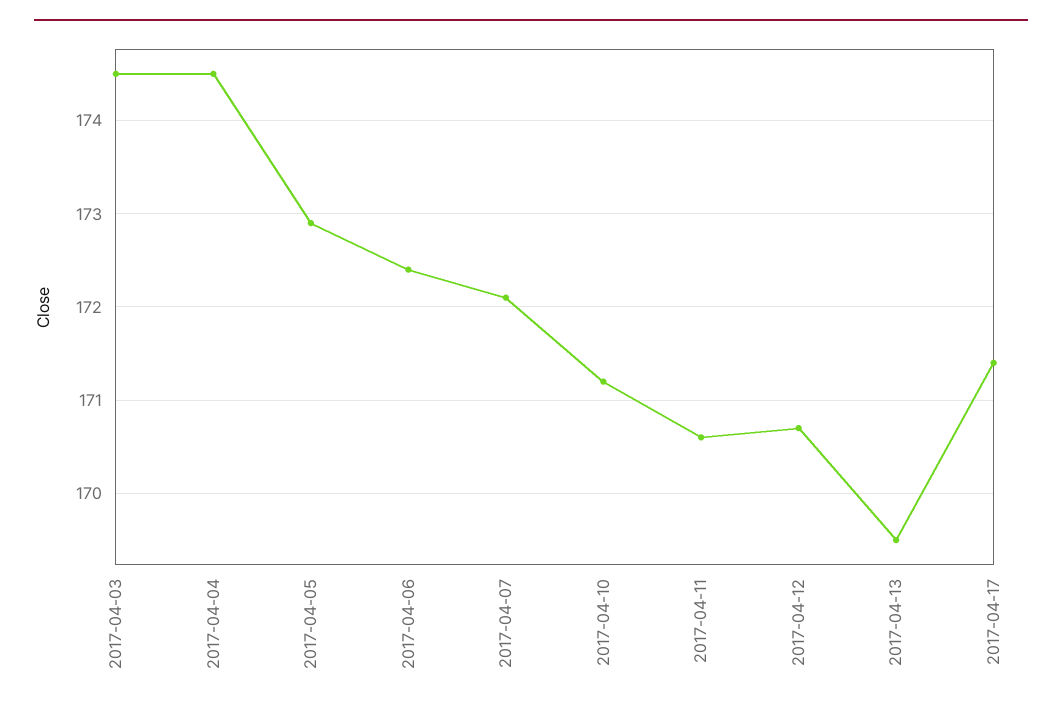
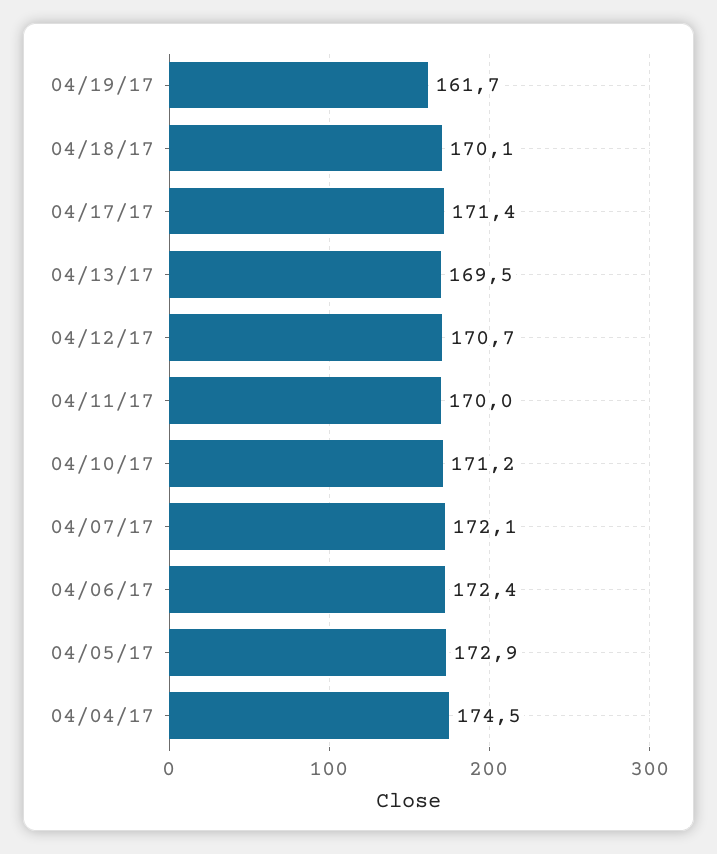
2017-04-03: 174.5 -> none
2017-04-11: 170.6 -> 170
04/19/17: none -> 161.7
04/18/17: none -> 170.1

